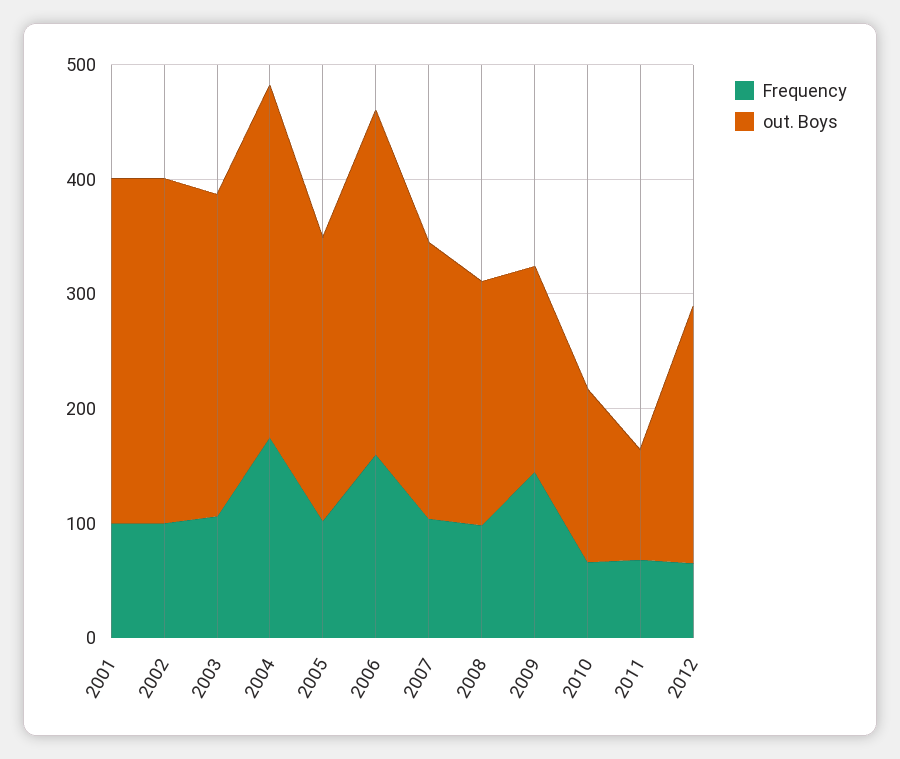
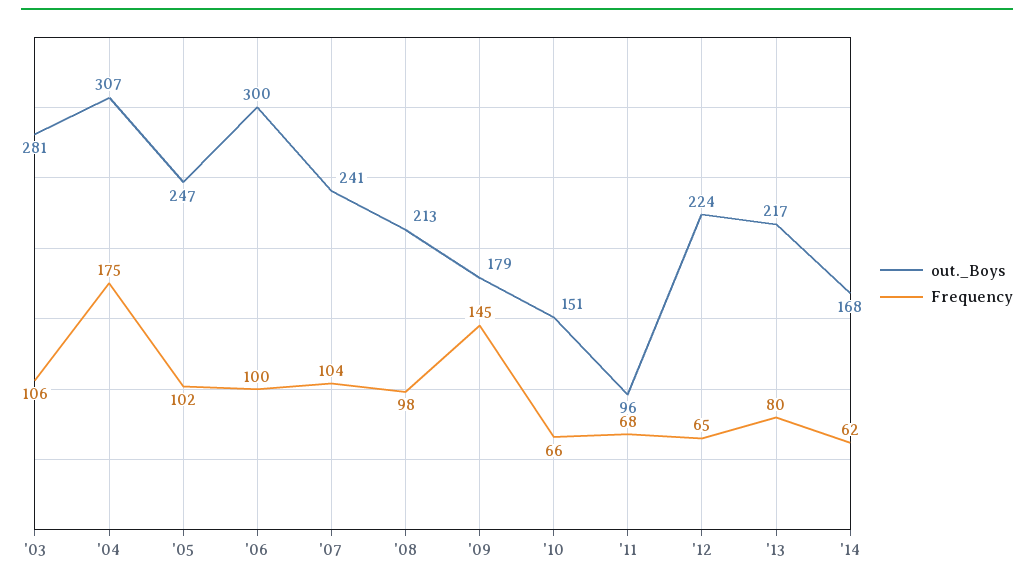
Frequency, 2001: 100 -> none
out. Boys, 2001: 300 -> none
Frequency, 2002: 100 -> none
out. Boys, 2002: 300 -> none
Frequency, 2006: 160 -> 100
out. Boys, '13: none -> 217
Frequency, '13: none -> 80
out. Boys, '14: none -> 168
Frequency, '14: none -> 62

